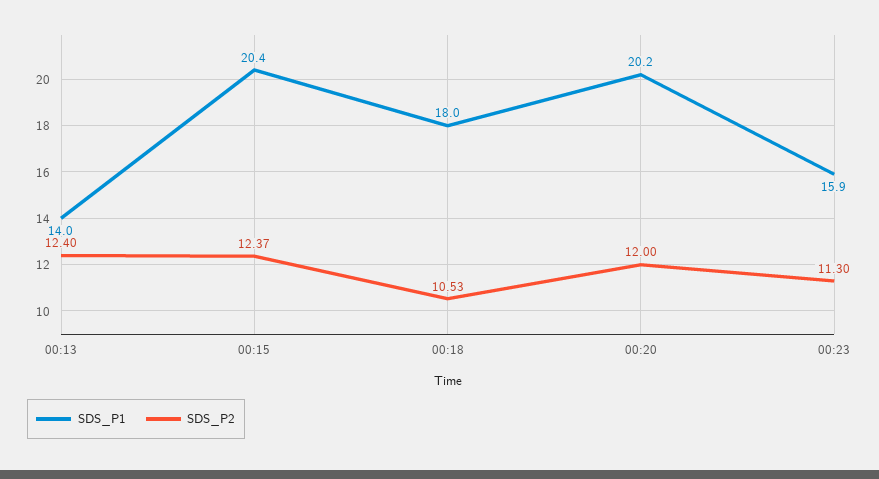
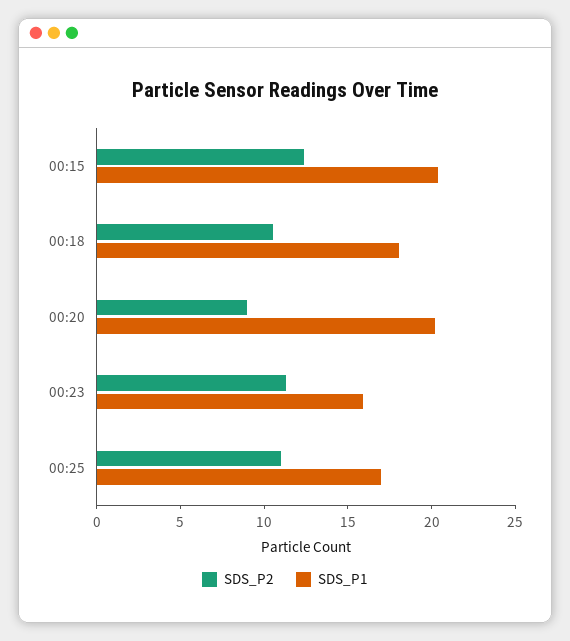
SDS_P1, 00:13: 14 -> none
SDS_P2, 00:13: 12.4 -> none
SDS_P2, 00:20: 12 -> 9
SDS_P2, 00:25: none -> 11
SDS_P1, 00:25: none -> 17

